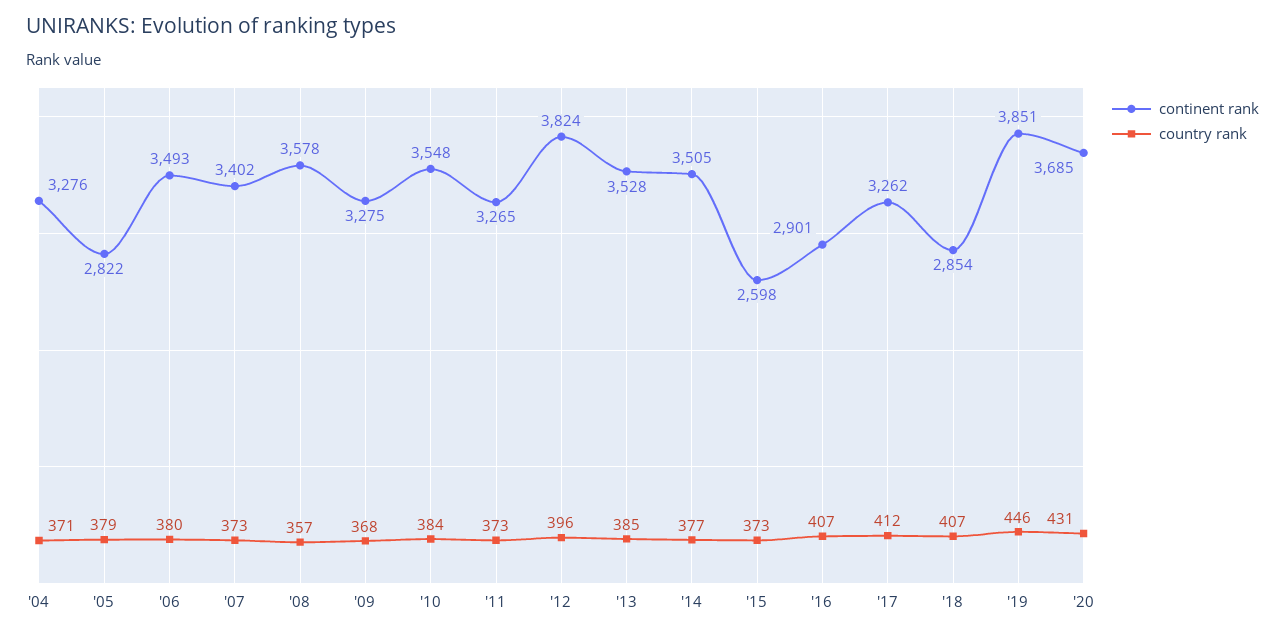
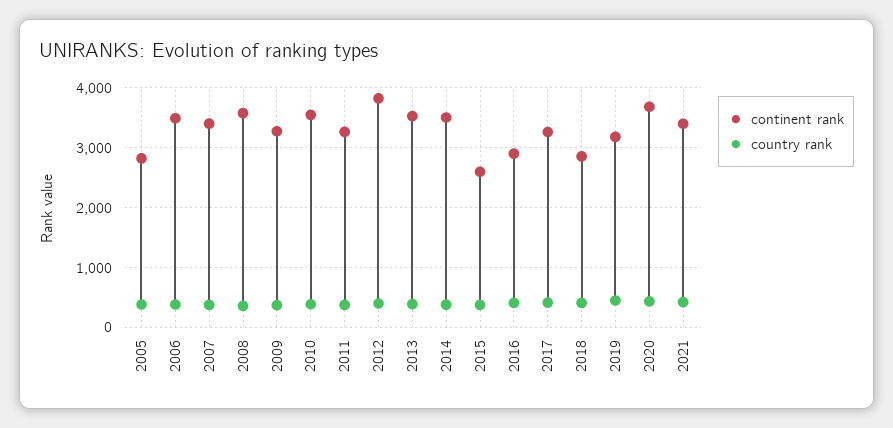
continent rank, '04: 3276 -> none
country rank, '04: 371 -> none
continent rank, '19: 3851 -> 3200
continent rank, 2021: none -> 3400
country rank, 2021: none -> 400

